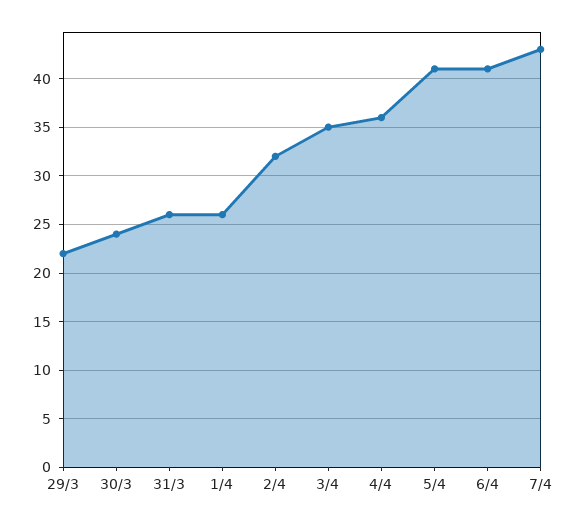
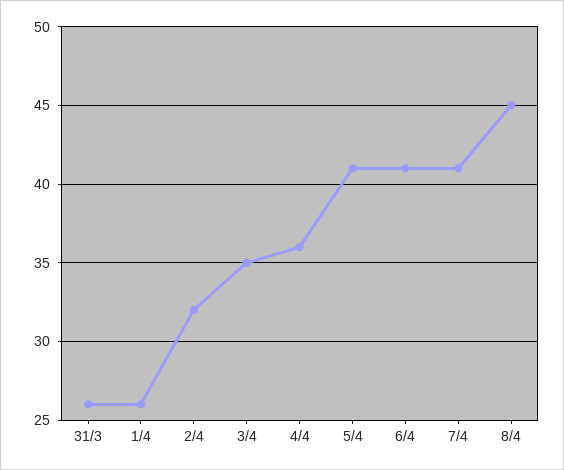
29/3: 22 -> none
30/3: 24 -> none
7/4: 43 -> 41
8/4: none -> 45

